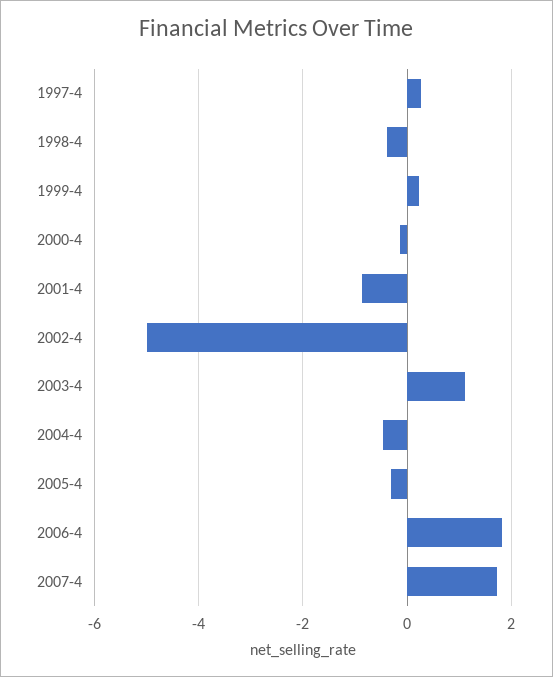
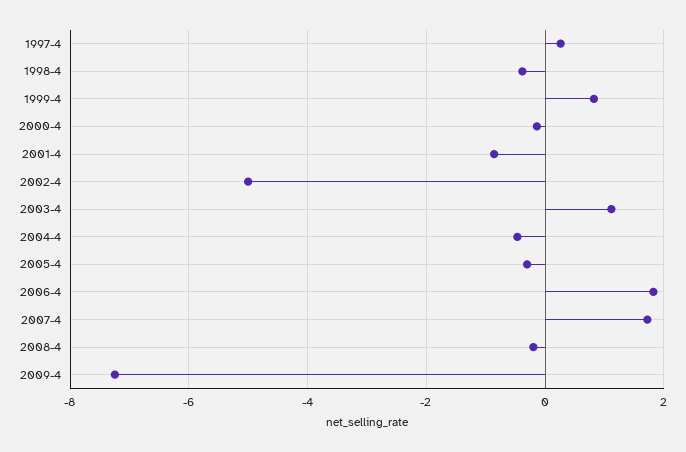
1999-4: 0.2 -> 0.8
2008-4: none -> -0.2
2009-4: none -> -7.2

